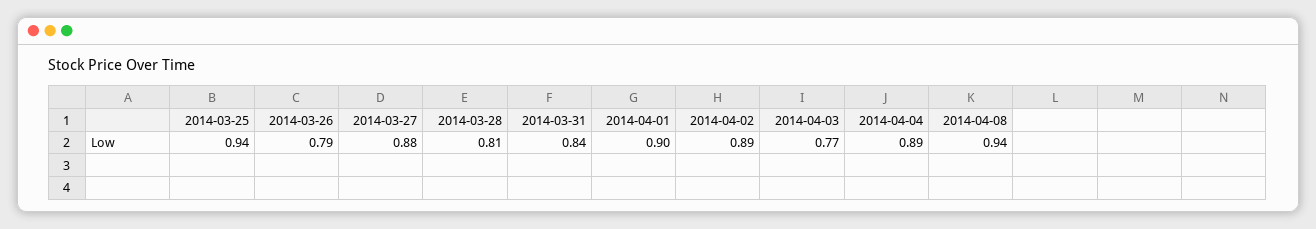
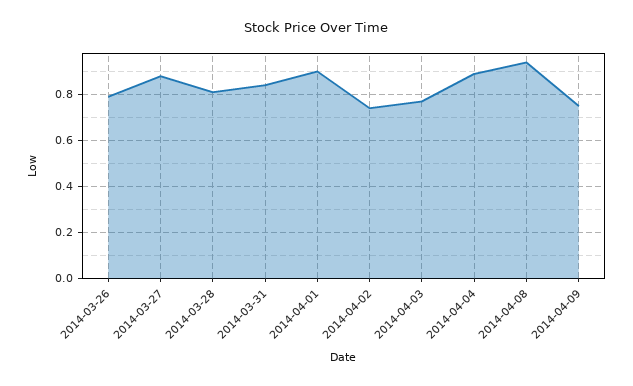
2014-03-25: 0.94 -> none
2014-04-02: 0.89 -> 0.75
2014-04-09: none -> 0.75

